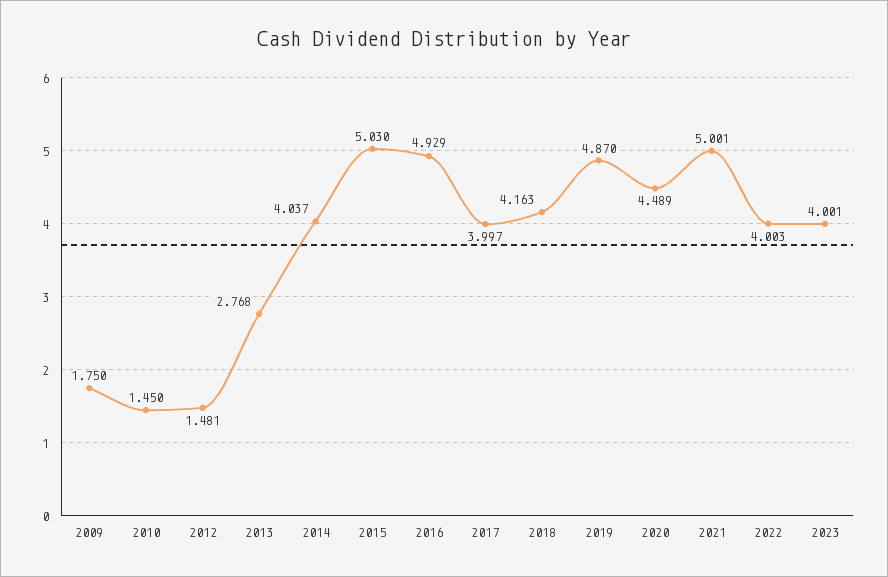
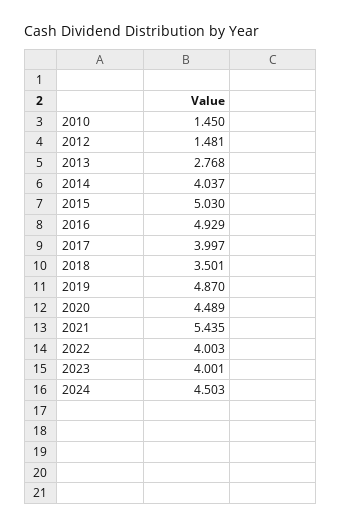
2009: 1.75 -> none
2018: 4.163 -> 3.501
2021: 5.001 -> 5.435
2024: none -> 4.503

